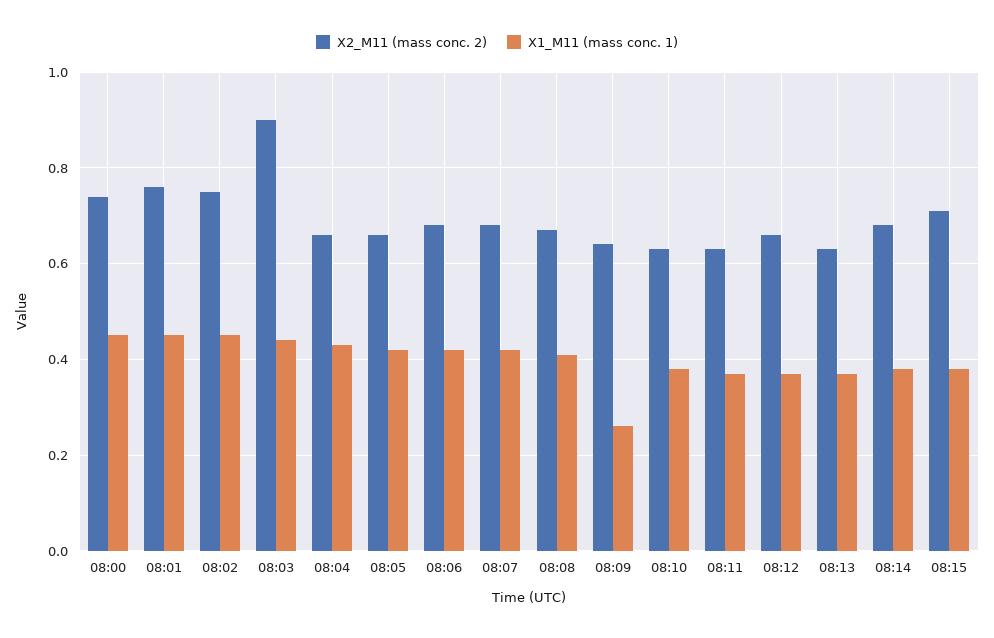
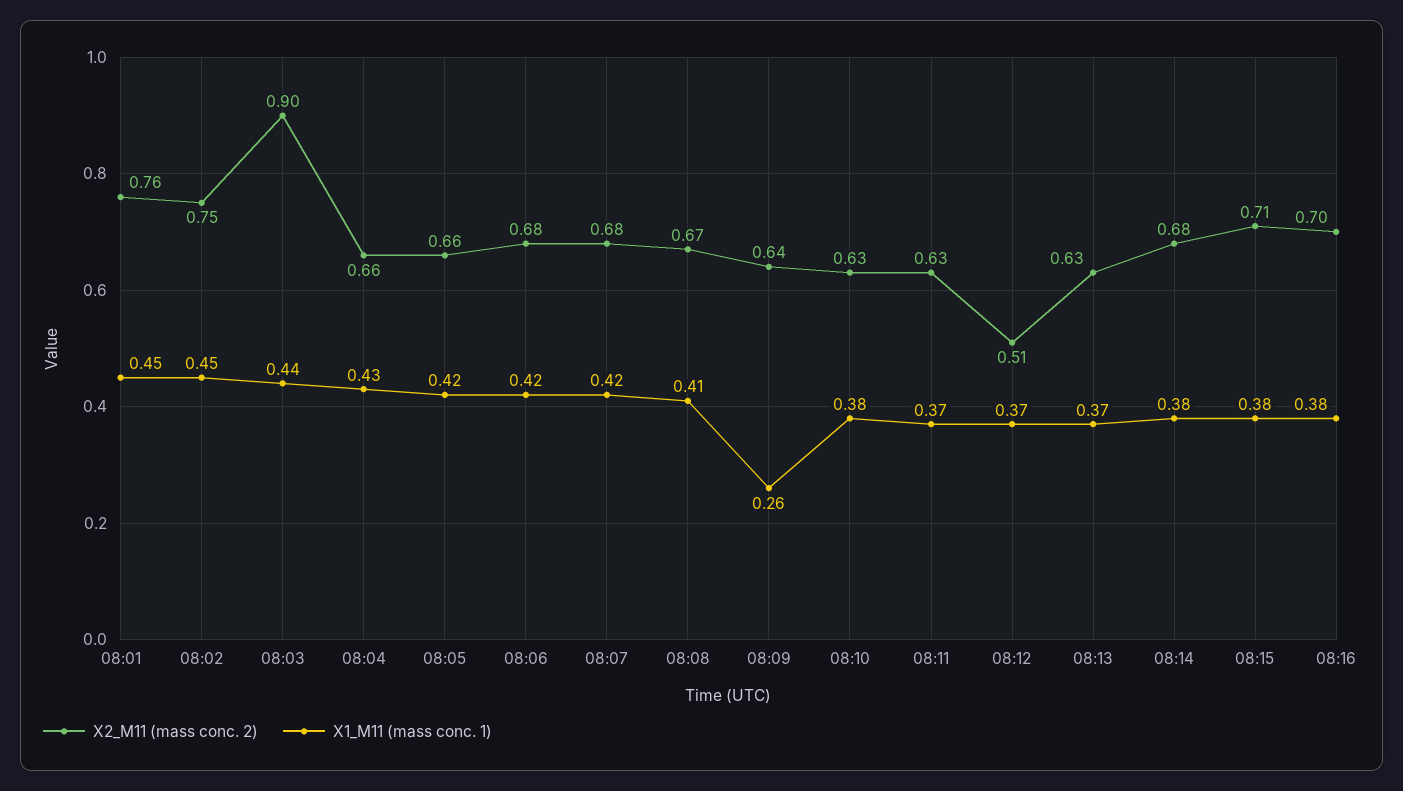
X2_M11 (mass conc. 2), 08:00: 0.75 -> none
X1_M11 (mass conc. 1), 08:00: 0.45 -> none
X2_M11 (mass conc. 2), 08:12: 0.65 -> 0.51
X2_M11 (mass conc. 2), 08:16: none -> 0.7
X1_M11 (mass conc. 1), 08:16: none -> 0.38

